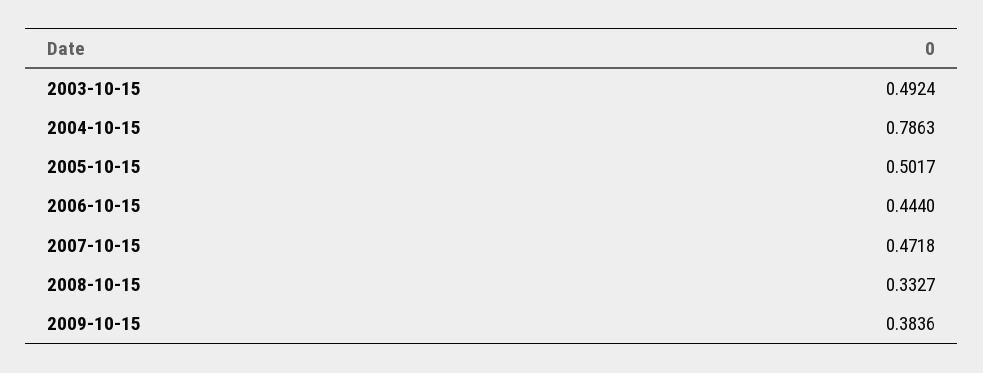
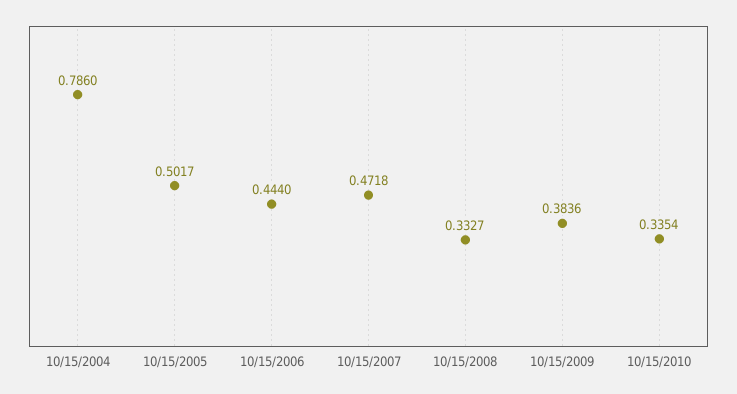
2003-10-15: 0.4924 -> none
2004-10-15: 0.7863 -> 0.786
10/15/2010: none -> 0.3354

